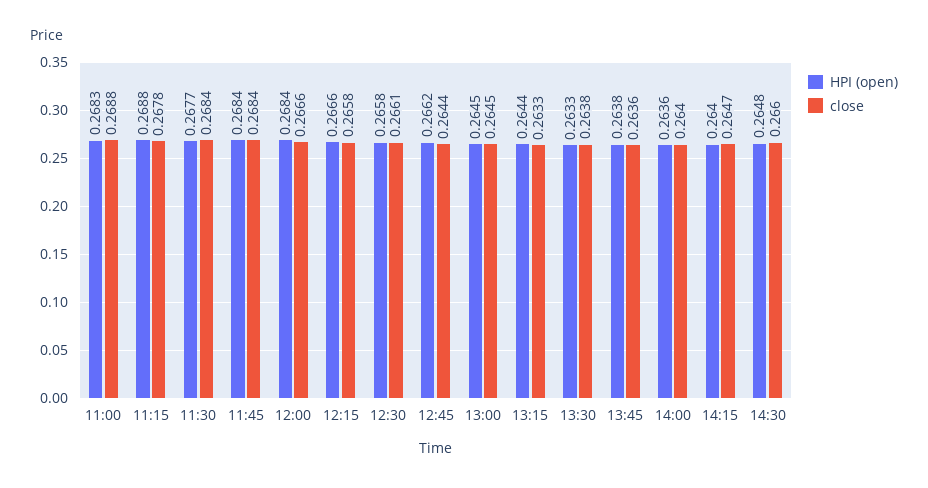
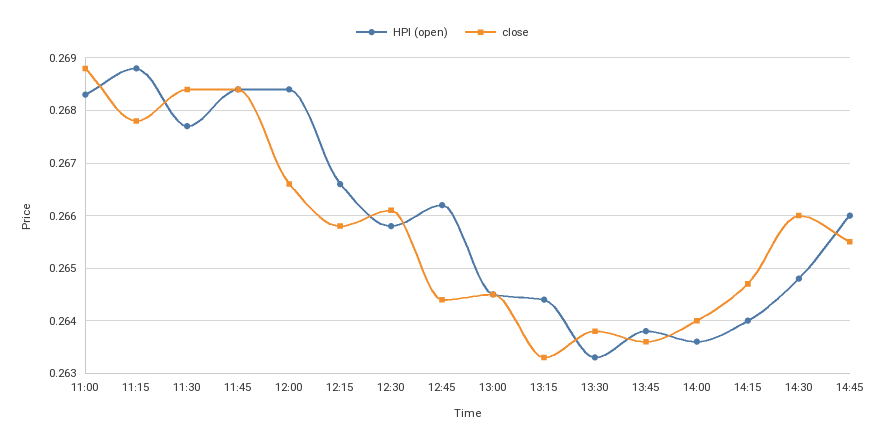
HPI (open), 14:45: none -> 0.266
close, 14:45: none -> 0.2655

